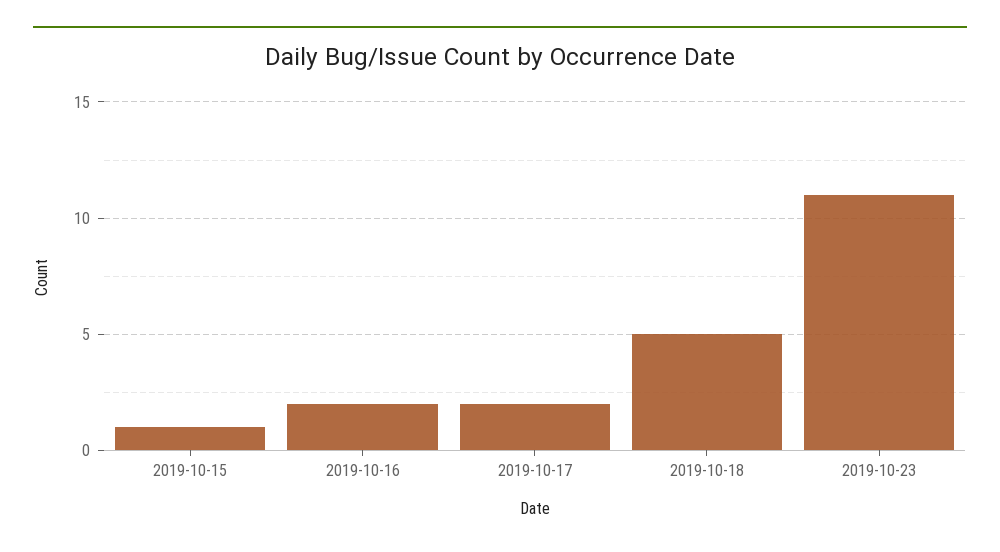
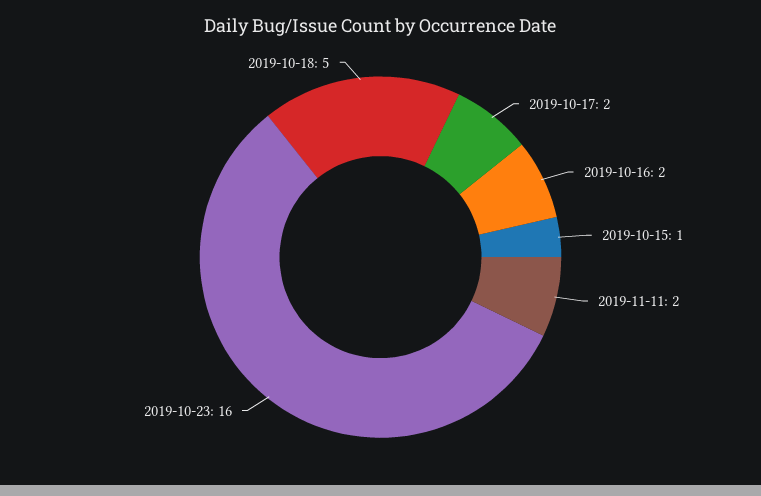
2019-10-23: 11 -> 16
2019-11-11: none -> 2

